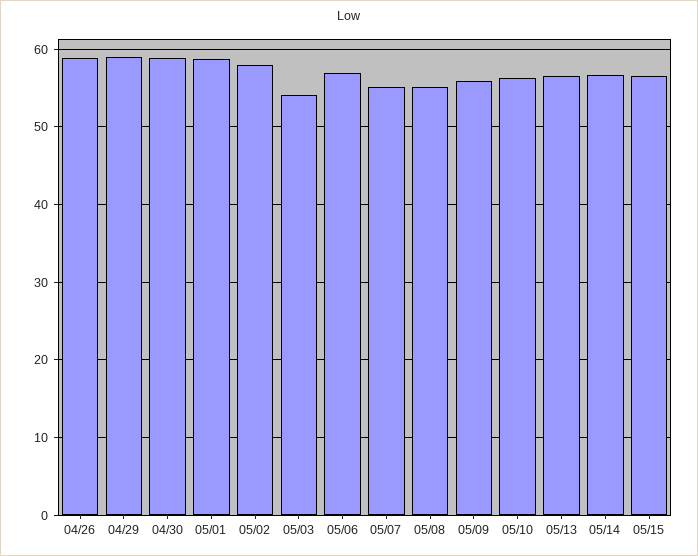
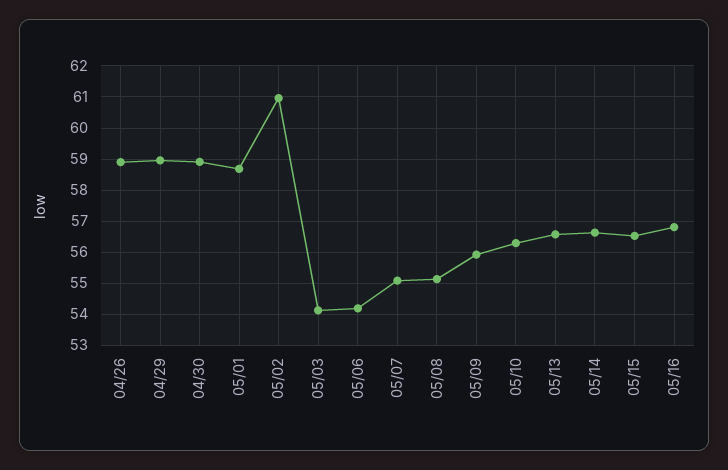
05/02: 58 -> 61
05/06: 57 -> 54.2
05/16: none -> 56.8

